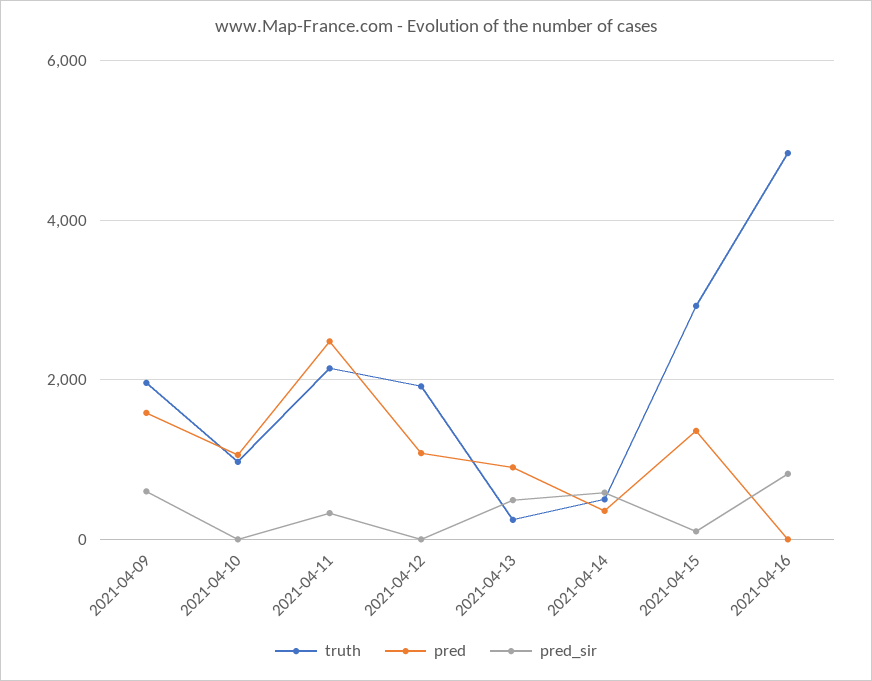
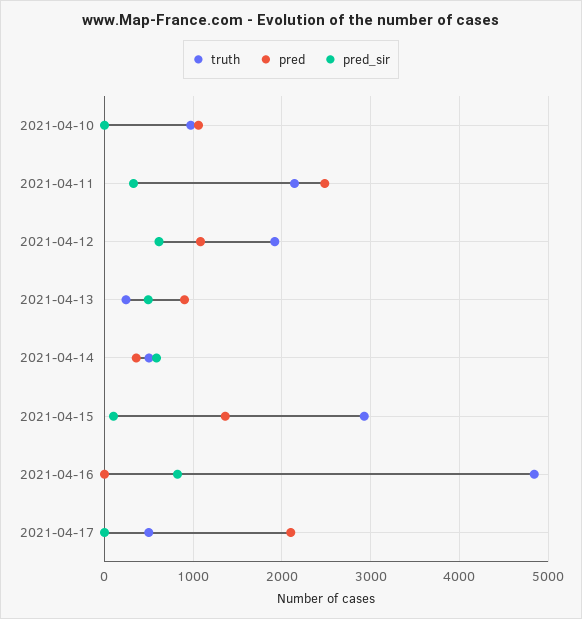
truth, 2021-04-09: 2000 -> none
pred, 2021-04-09: 1600 -> none
pred_sir, 2021-04-09: 600 -> none
pred_sir, 2021-04-12: 0 -> 600
truth, 2021-04-17: none -> 500
pred, 2021-04-17: none -> 2100
pred_sir, 2021-04-17: none -> 0

